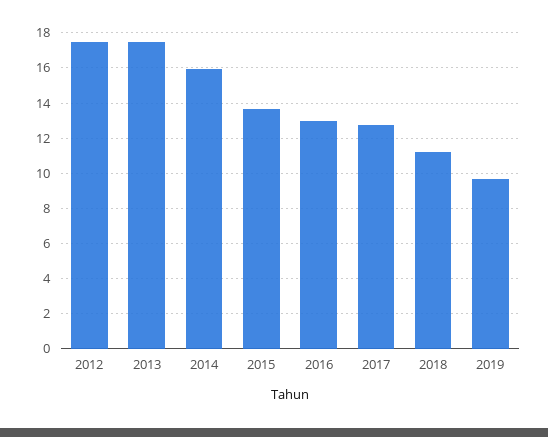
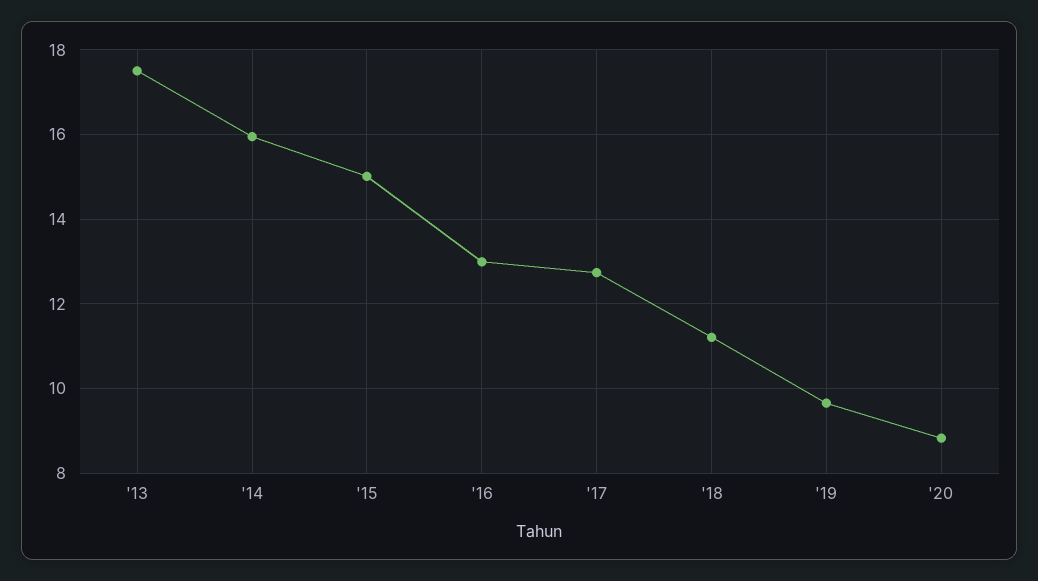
2012: 17.5 -> none
2015: 13.5 -> 15
'20: none -> 8.8

